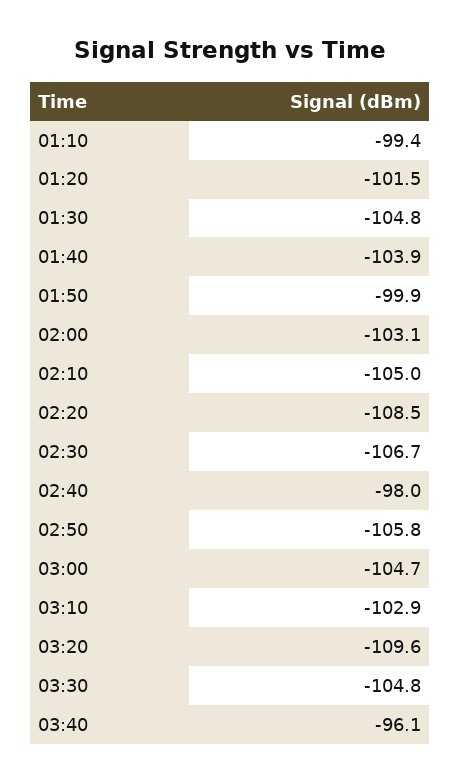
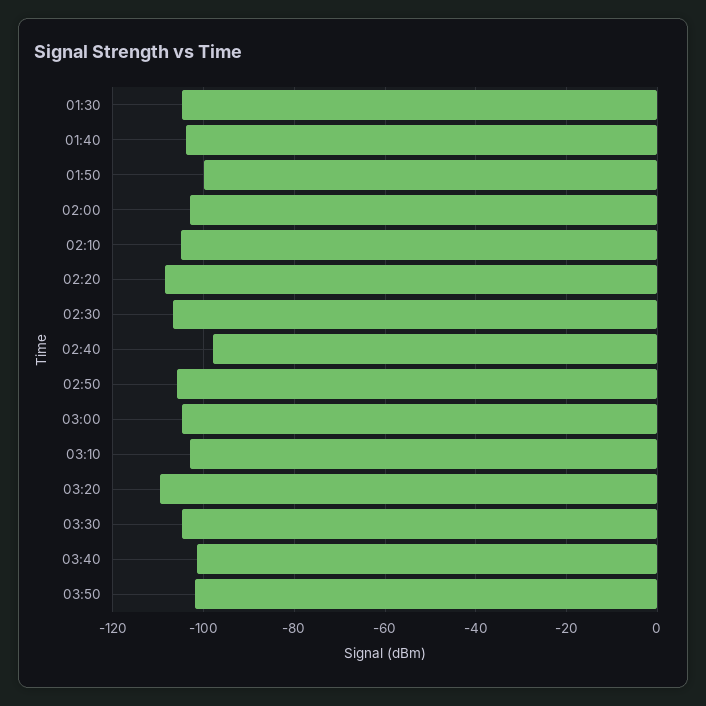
01:10: -99.4 -> none
01:20: -101.5 -> none
03:40: -96.1 -> -102
03:50: none -> -102

